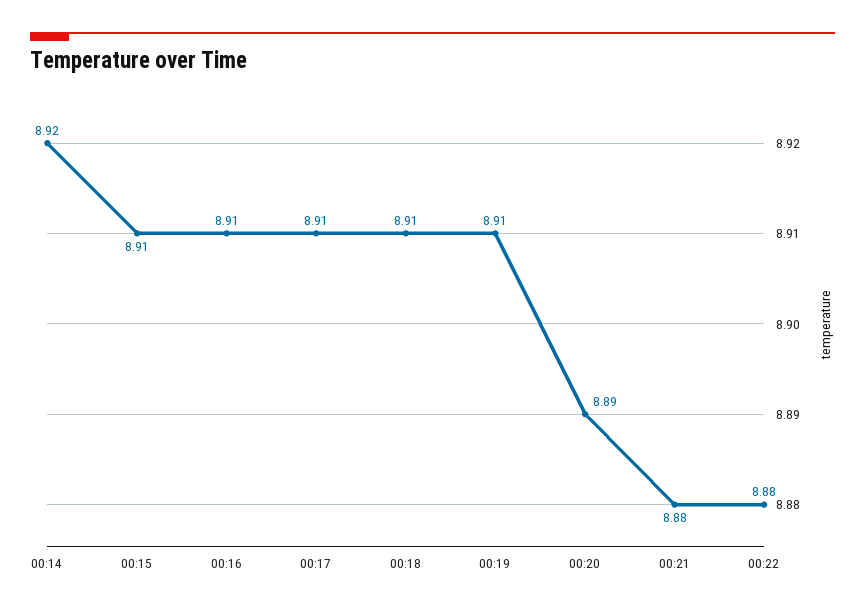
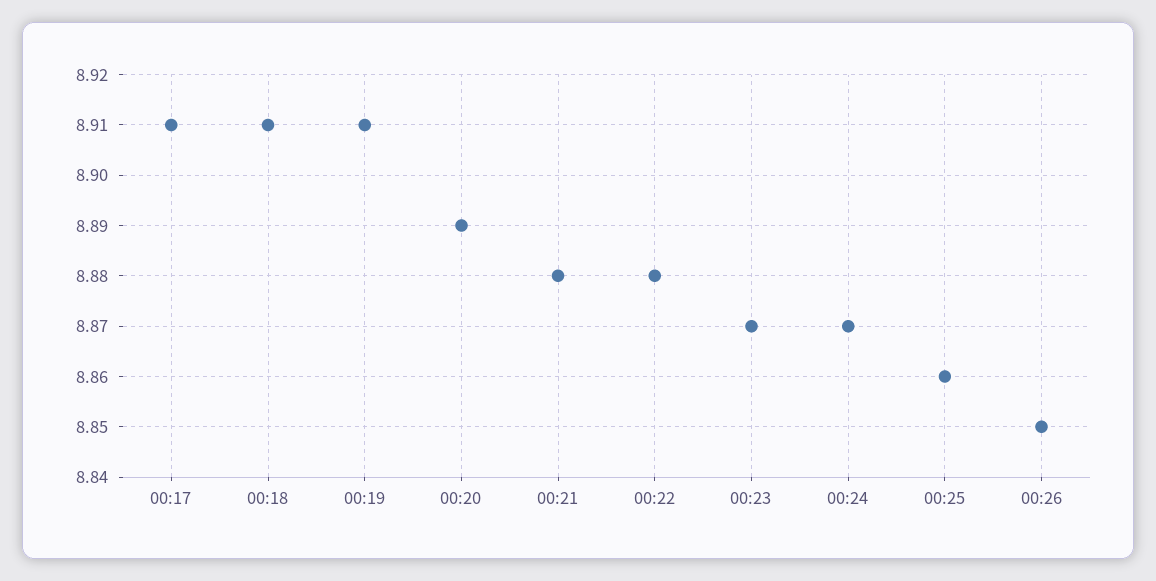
00:14: 8.92 -> none
00:15: 8.91 -> none
00:16: 8.91 -> none
00:23: none -> 8.87
00:24: none -> 8.87
00:25: none -> 8.86
00:26: none -> 8.85

